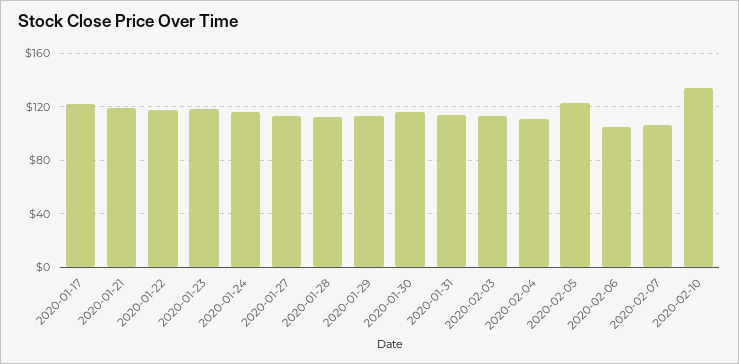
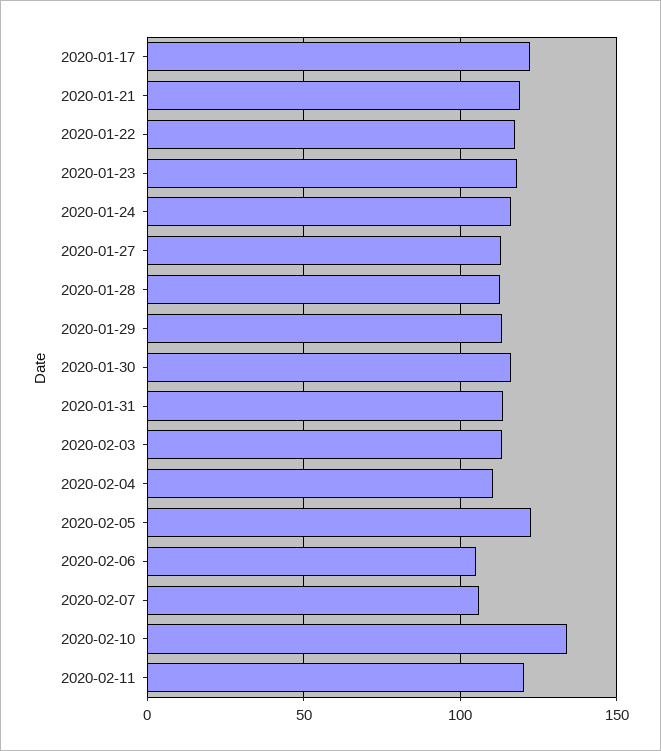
2020-02-11: none -> 120

